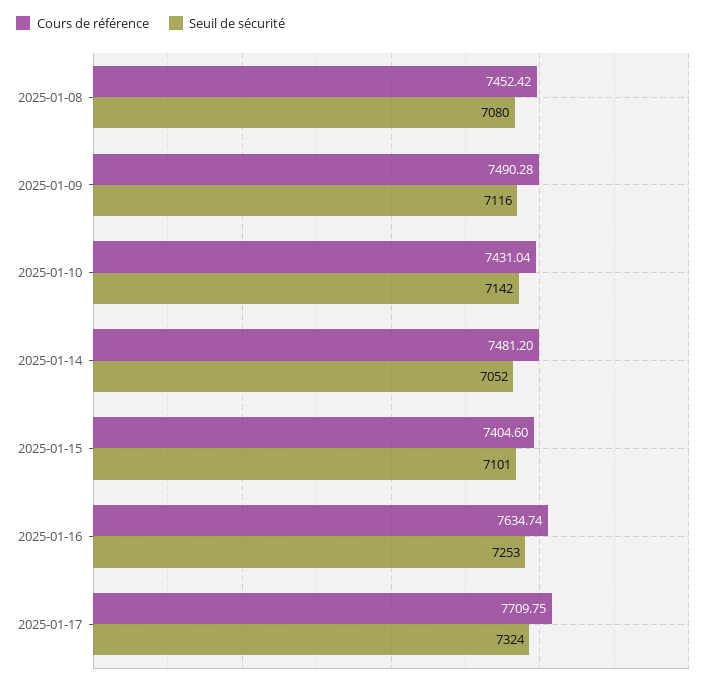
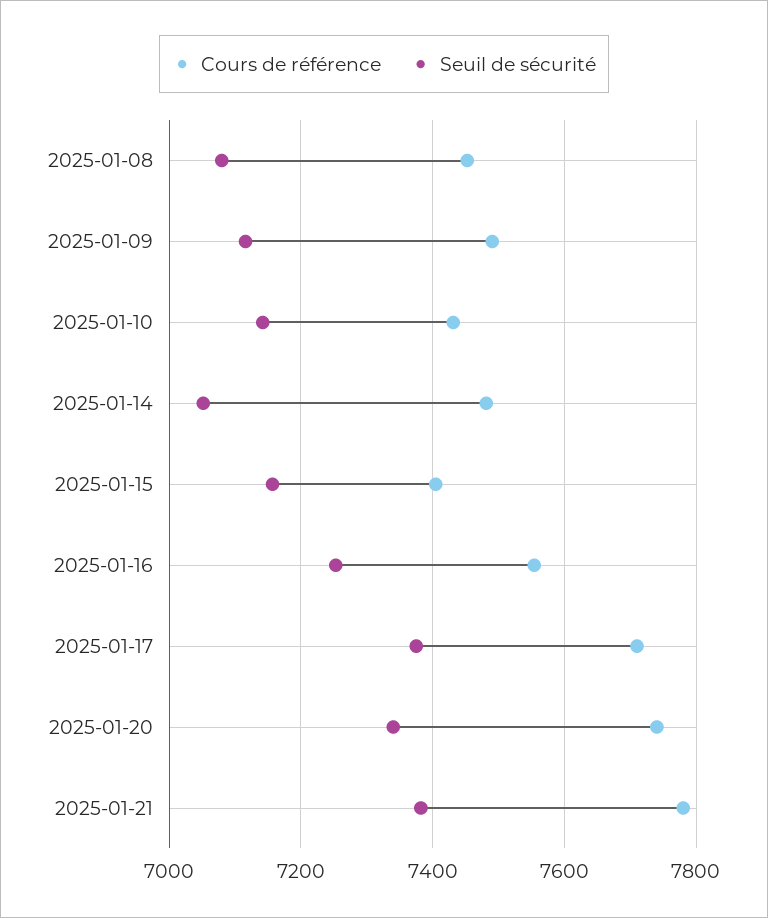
Seuil de sécurité, 2025-01-15: 7101 -> 7160
Cours de référence, 2025-01-16: 7634.74 -> 7560
Seuil de sécurité, 2025-01-17: 7324 -> 7380
Cours de référence, 2025-01-20: none -> 7740
Seuil de sécurité, 2025-01-20: none -> 7340
Cours de référence, 2025-01-21: none -> 7780
Seuil de sécurité, 2025-01-21: none -> 7380

